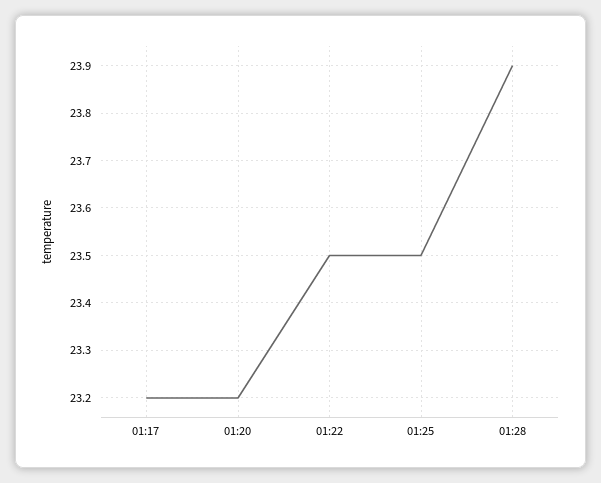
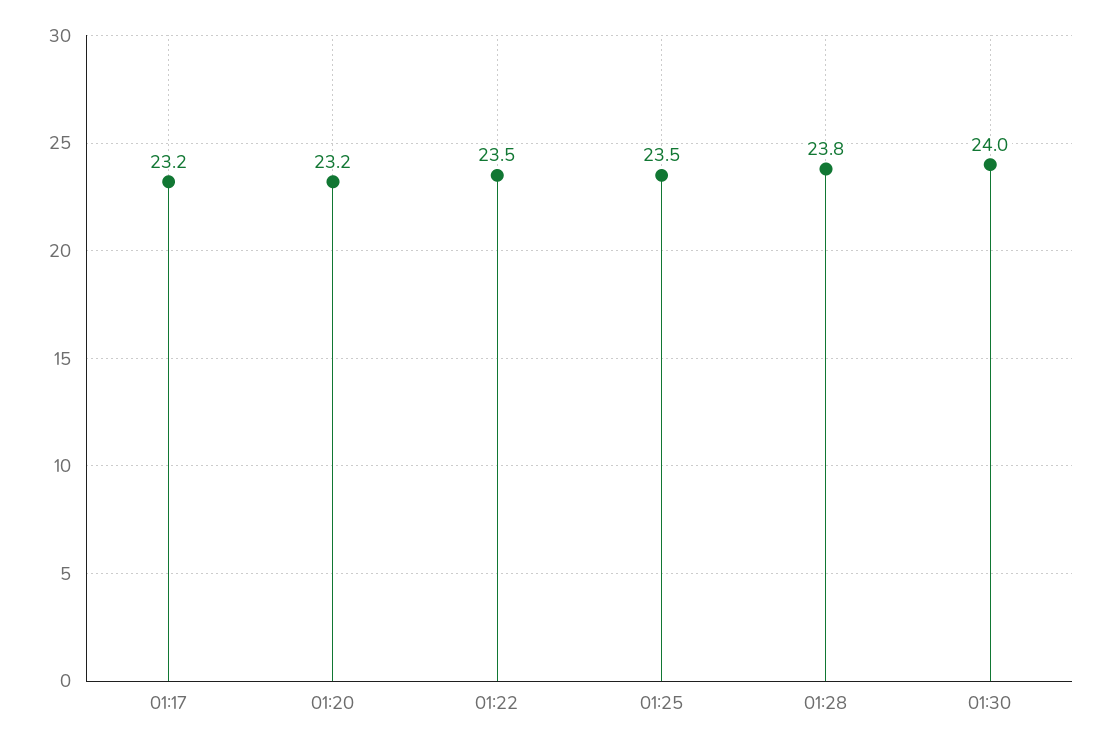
01:28: 23.9 -> 23.8
01:30: none -> 24

